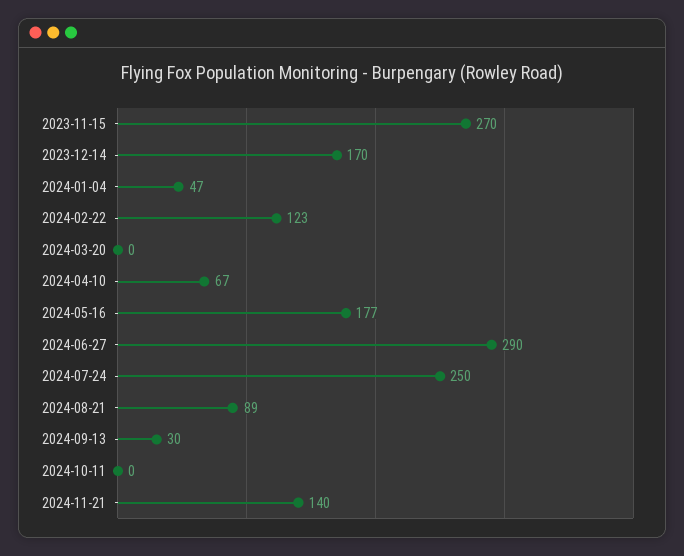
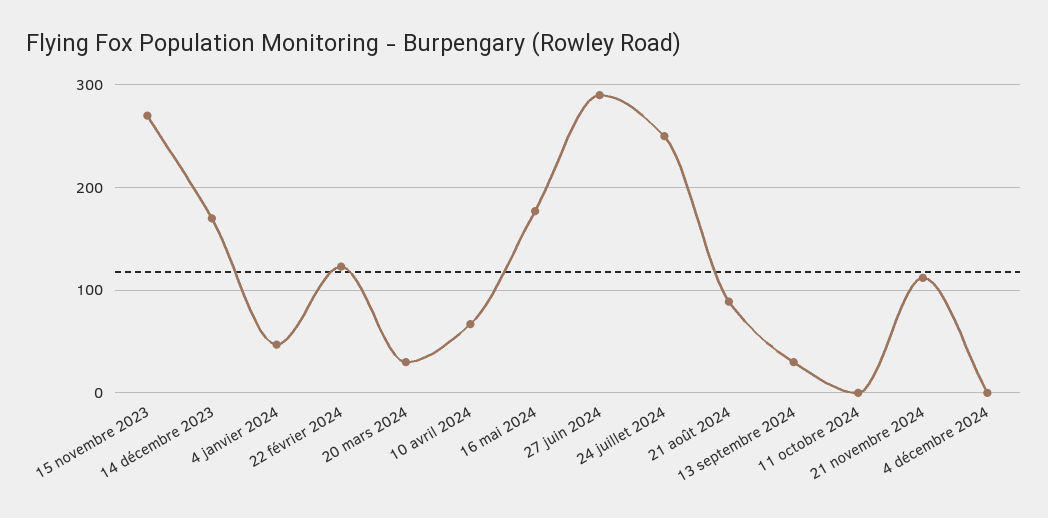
2024-03-20: 0 -> 30
2024-11-21: 140 -> 110
4 décembre 2024: none -> 0

